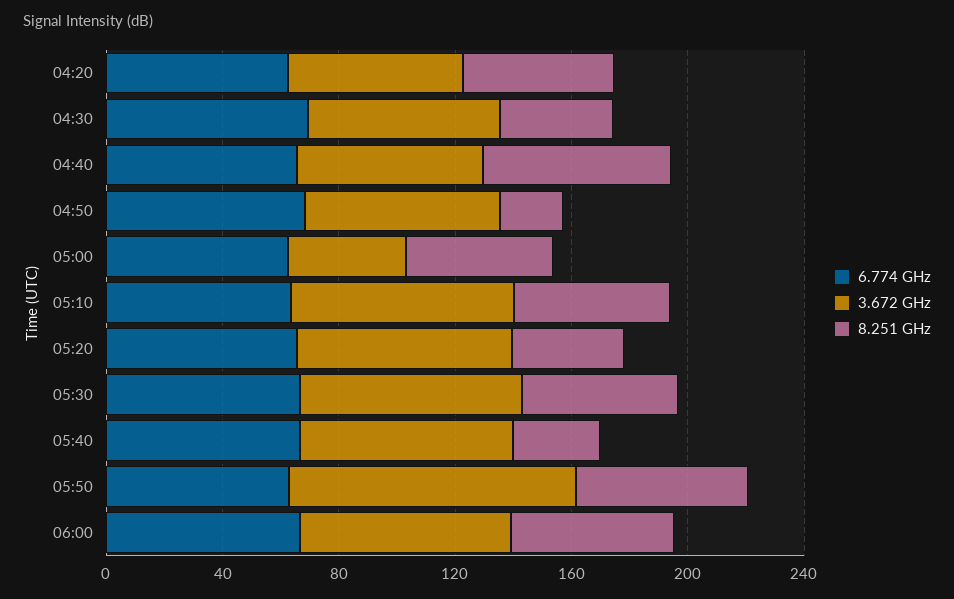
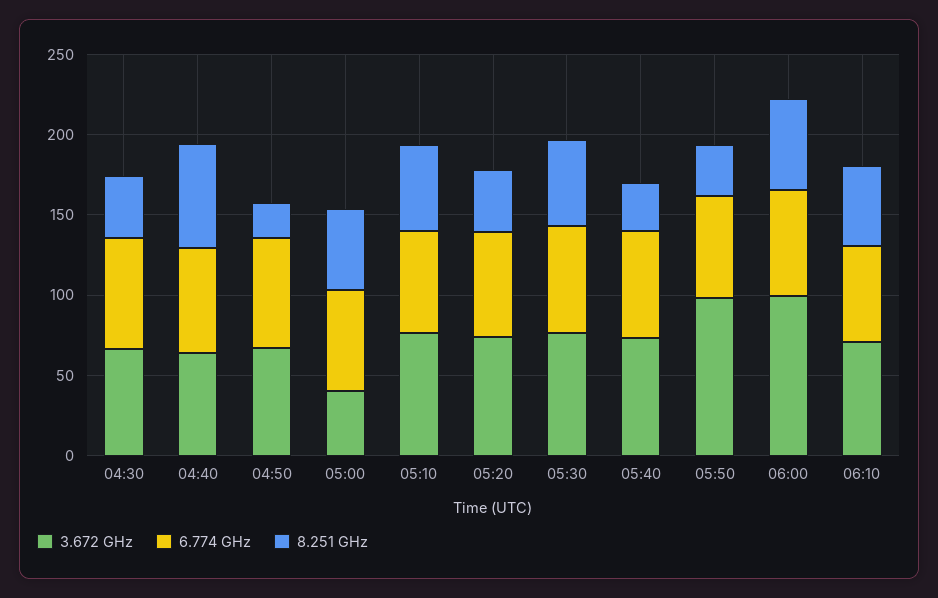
6.774 GHz, 04:20: 60 -> none
3.672 GHz, 04:20: 60 -> none
8.251 GHz, 04:20: 50 -> none
8.251 GHz, 05:50: 60 -> 30
3.672 GHz, 06:00: 70 -> 100
3.672 GHz, 06:10: none -> 70
6.774 GHz, 06:10: none -> 60
8.251 GHz, 06:10: none -> 50

